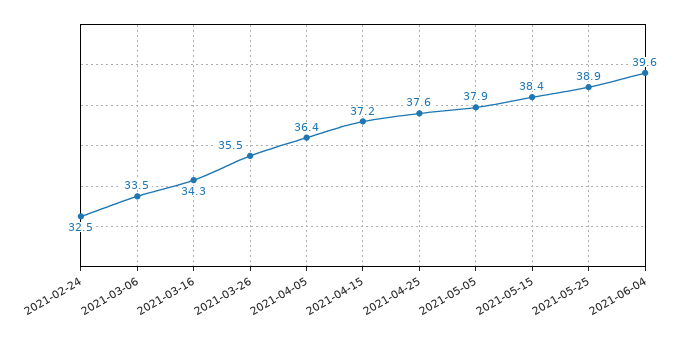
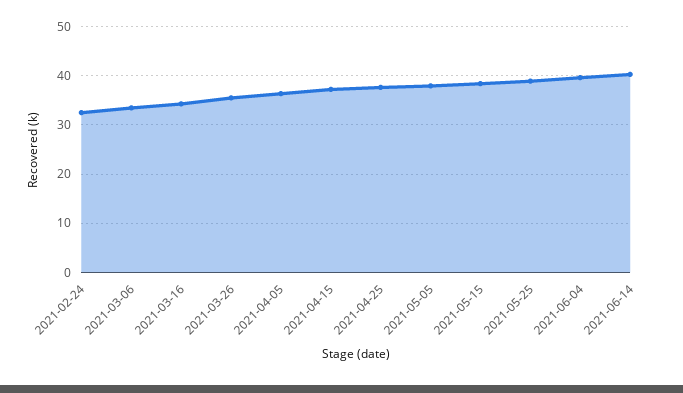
2021-06-14: none -> 40

